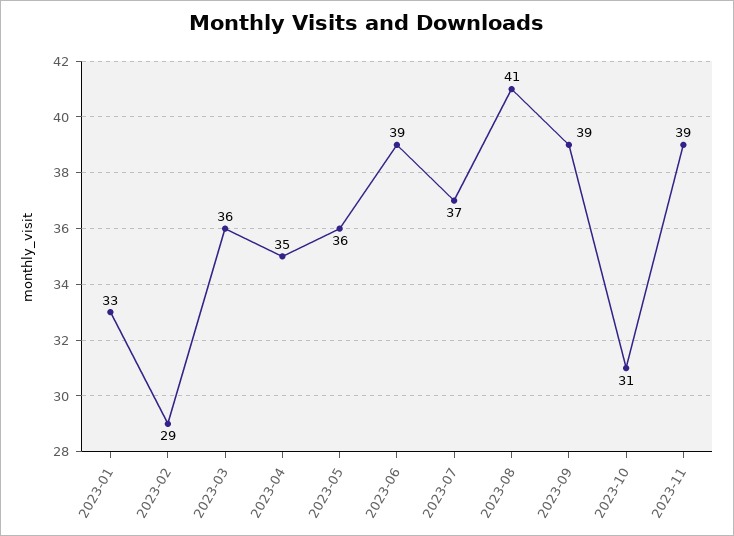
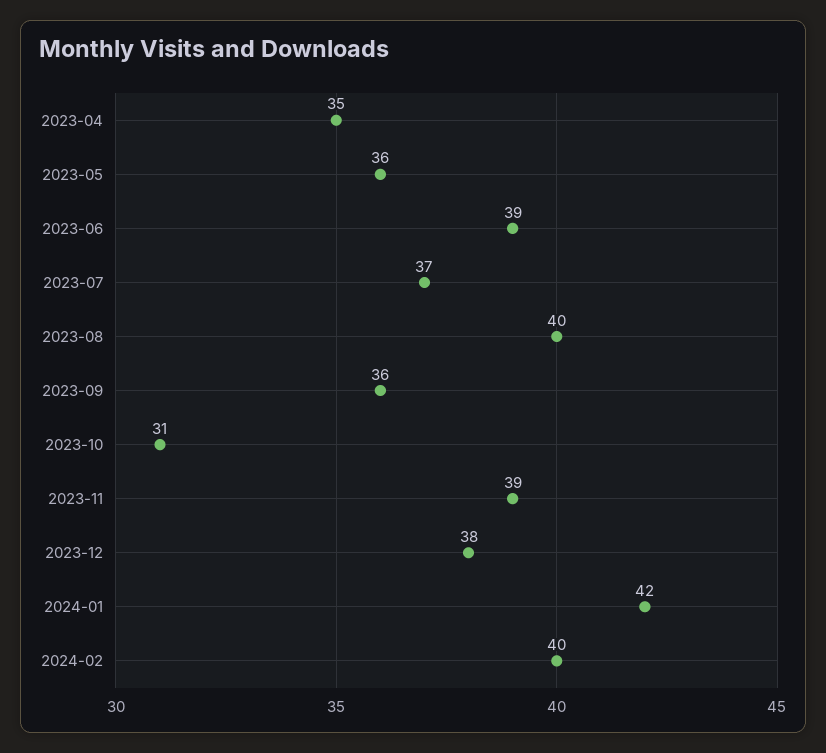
2023-01: 33 -> none
2023-02: 29 -> none
2023-03: 36 -> none
2023-08: 41 -> 40
2023-09: 39 -> 36
2023-12: none -> 38
2024-01: none -> 42
2024-02: none -> 40

